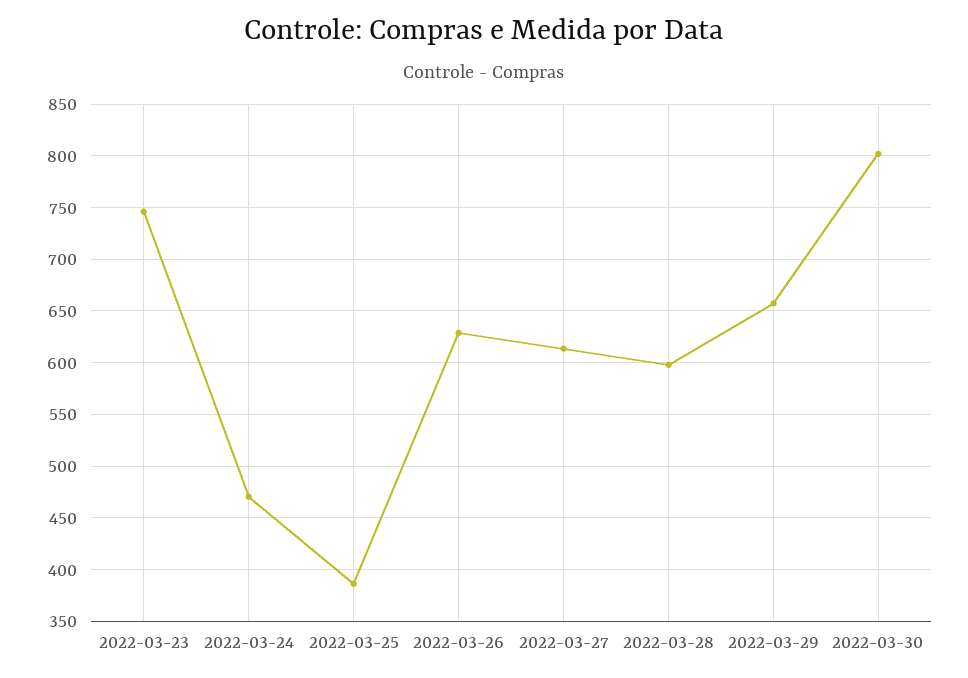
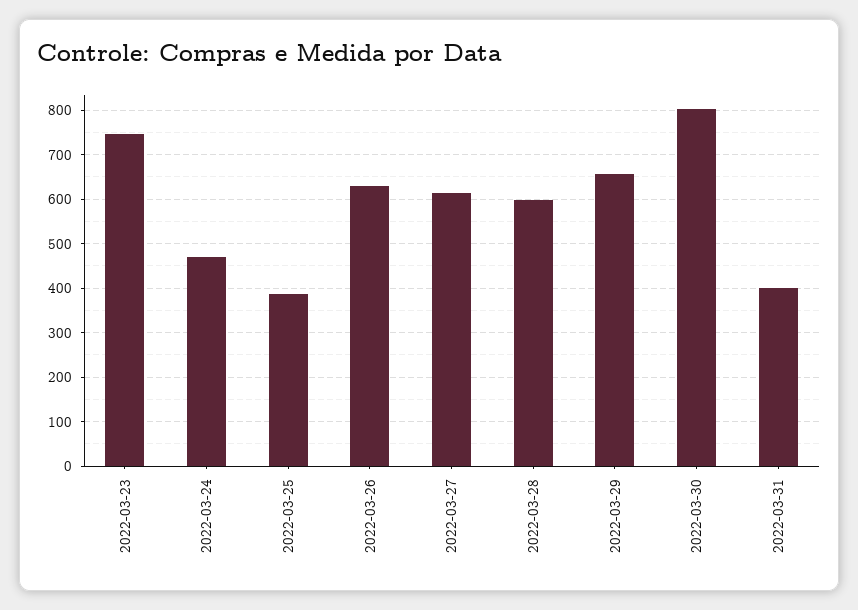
2022-03-31: none -> 400

